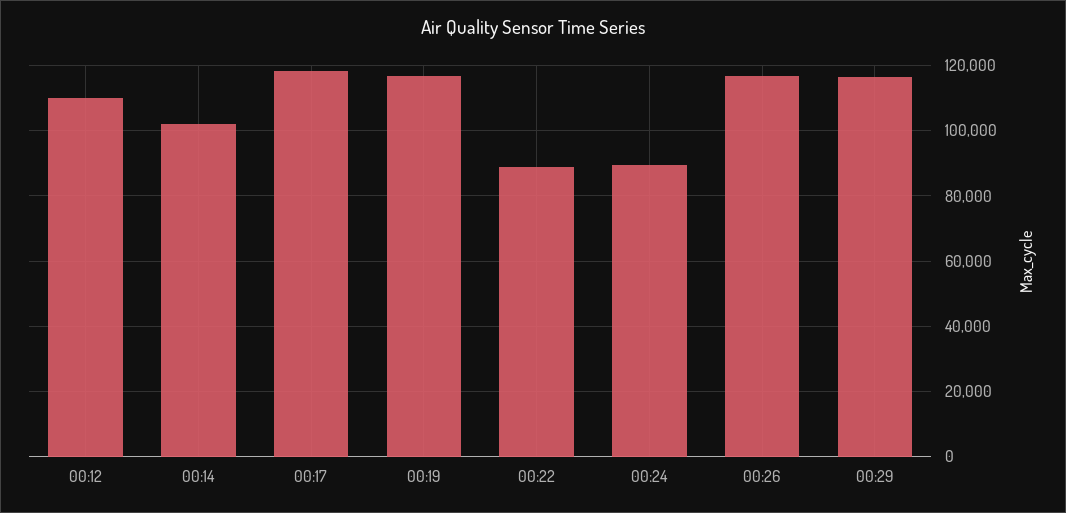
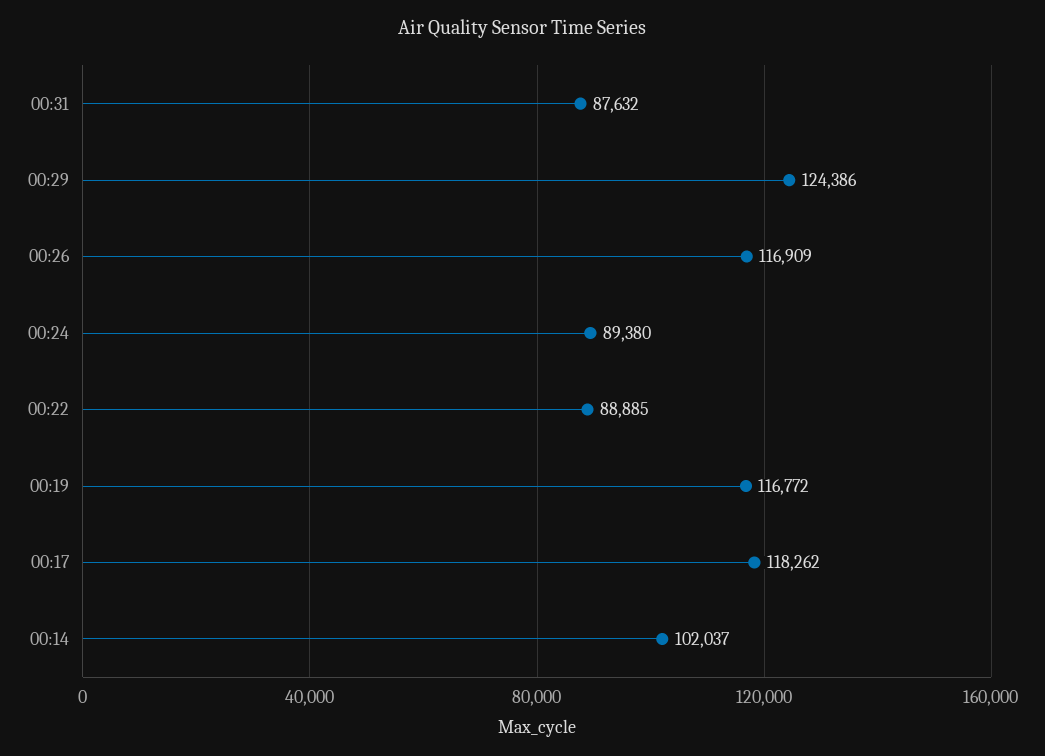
00:12: 110000 -> none
00:29: 116000 -> 124386
00:31: none -> 87632

